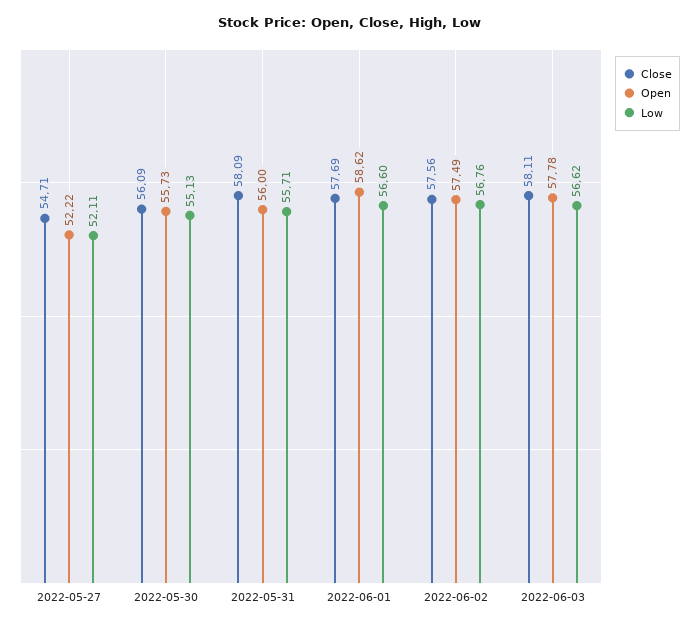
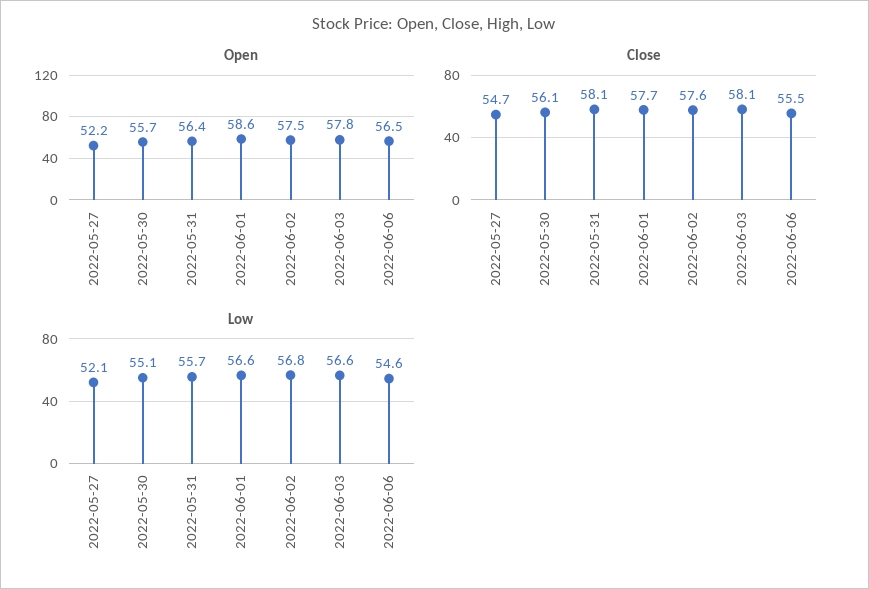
Open, 2022-05-31: 56 -> 56.4
Open, 2022-06-06: none -> 56.5
Close, 2022-06-06: none -> 55.5
Low, 2022-06-06: none -> 54.6

